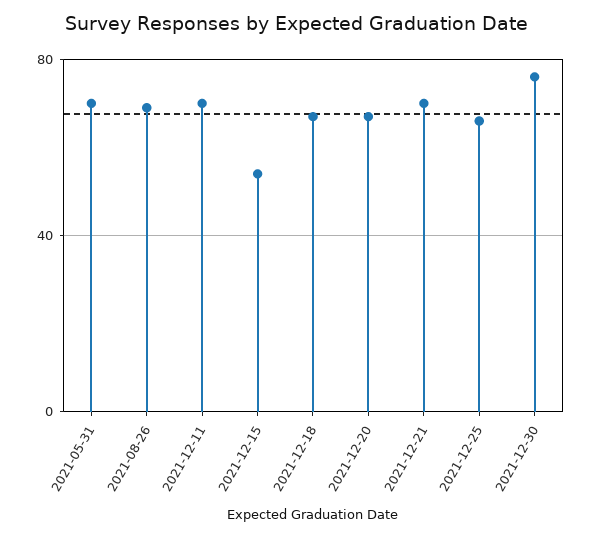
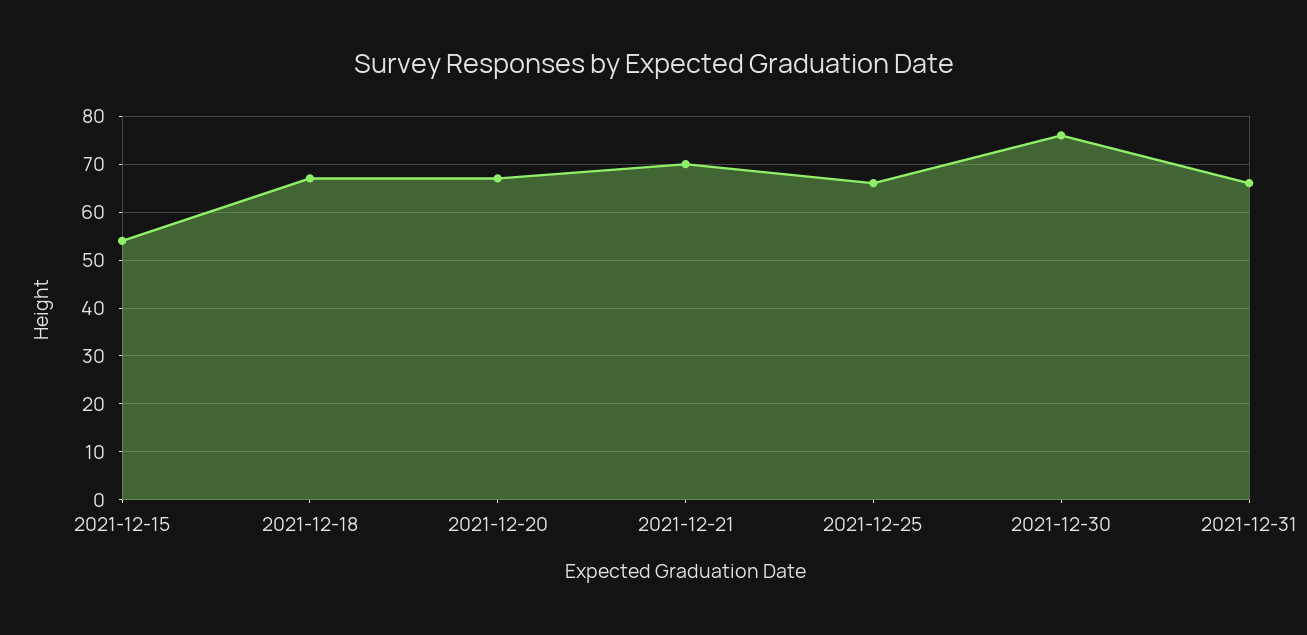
2021-05-31: 70 -> none
2021-08-26: 70 -> none
2021-12-11: 70 -> none
2021-12-31: none -> 65

